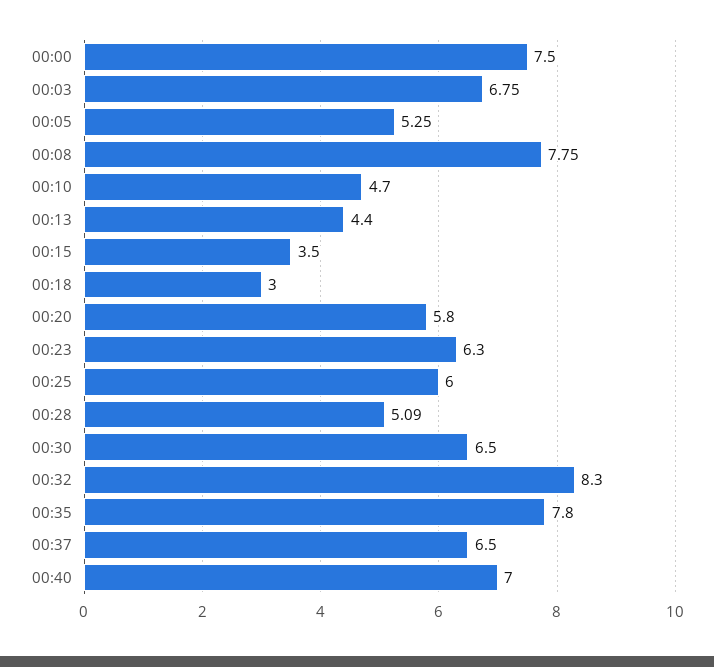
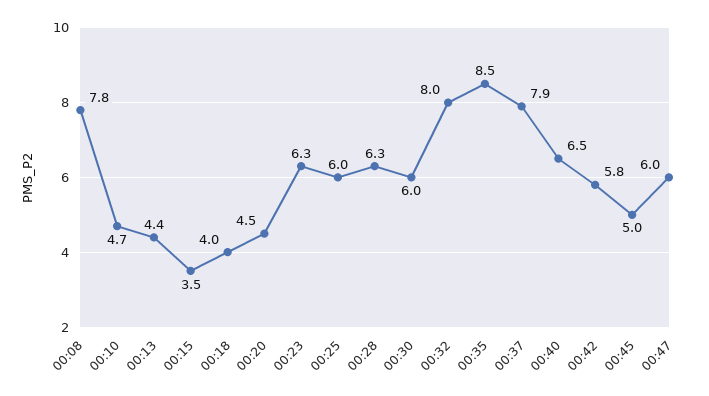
00:00: 7.5 -> none
00:03: 6.75 -> none
00:05: 5.25 -> none
00:18: 3 -> 4
00:20: 5.8 -> 4.5
00:28: 5.09 -> 6.3
00:30: 6.5 -> 6
00:32: 8.3 -> 8
00:35: 7.8 -> 8.5
00:37: 6.5 -> 7.9
00:40: 7 -> 6.5
00:42: none -> 5.8
00:45: none -> 5
00:47: none -> 6

